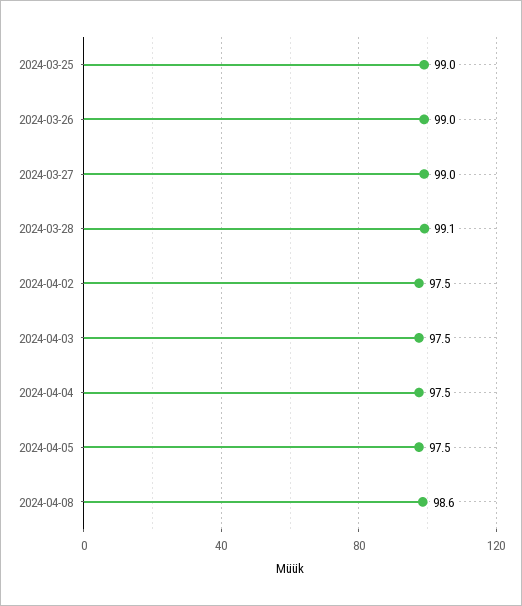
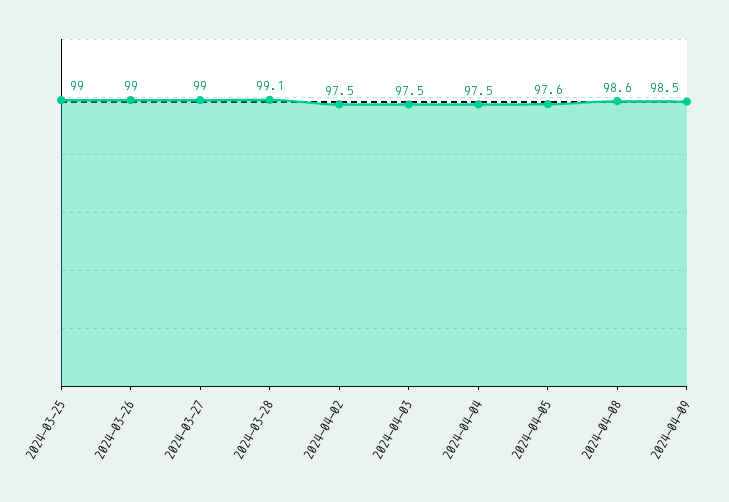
2024-04-05: 97.5 -> 97.6
2024-04-09: none -> 98.5

